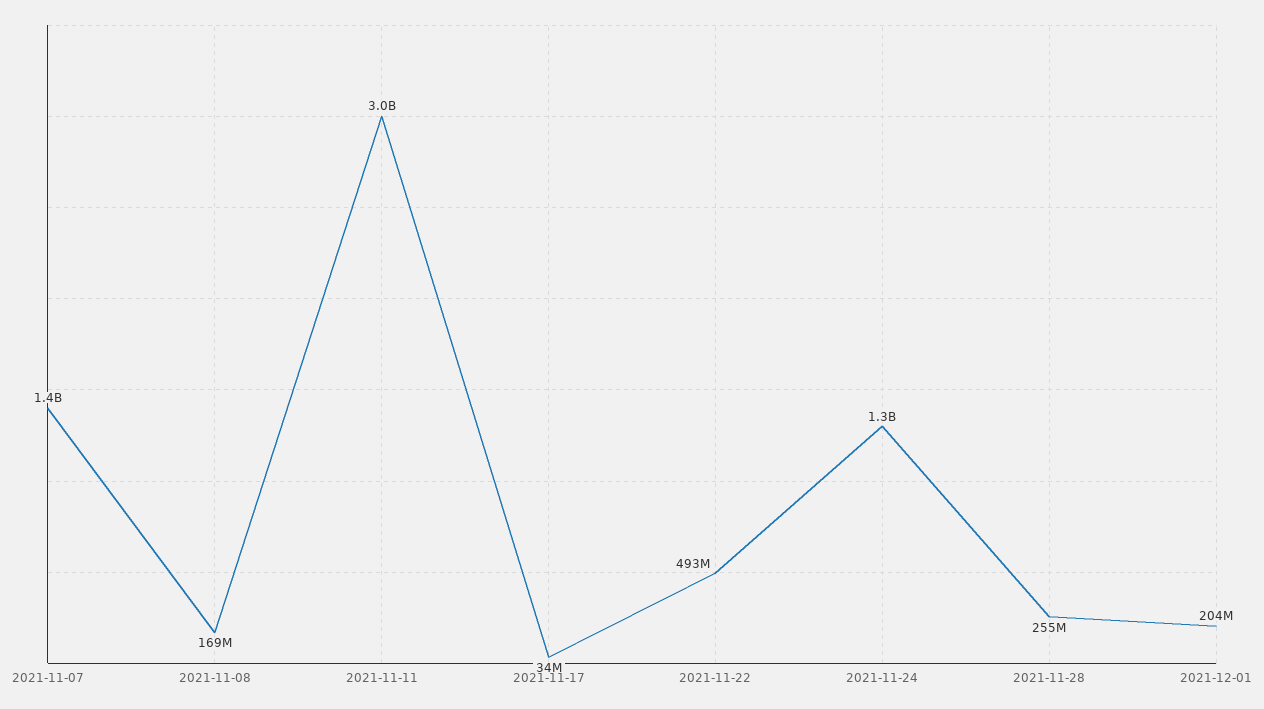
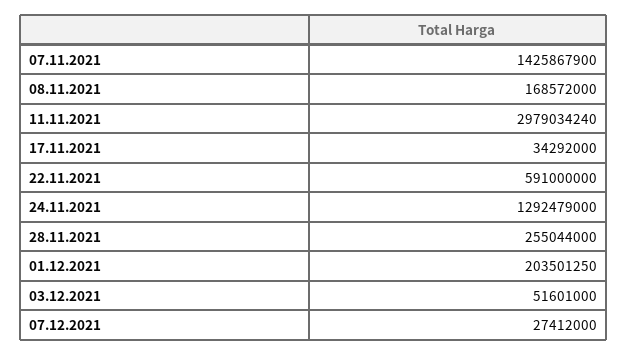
2021-11-22: 493000000 -> 591000000
03.12.2021: none -> 51601000
07.12.2021: none -> 27412000

